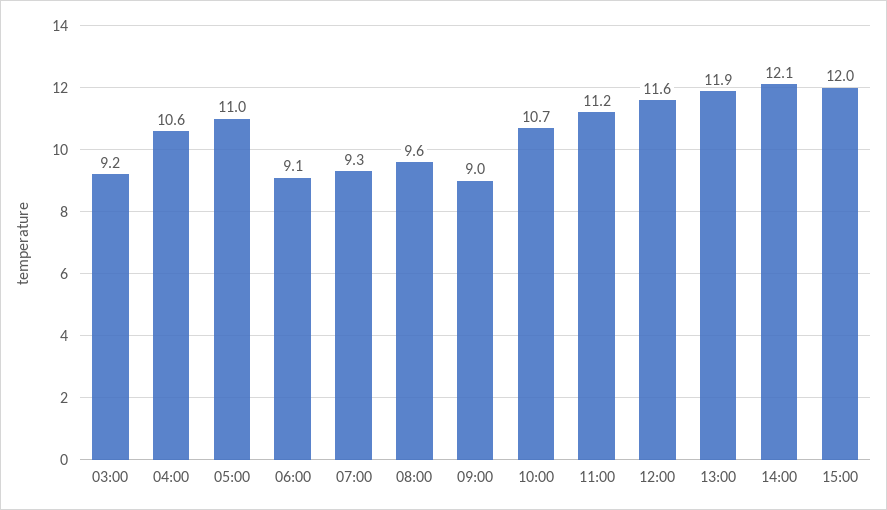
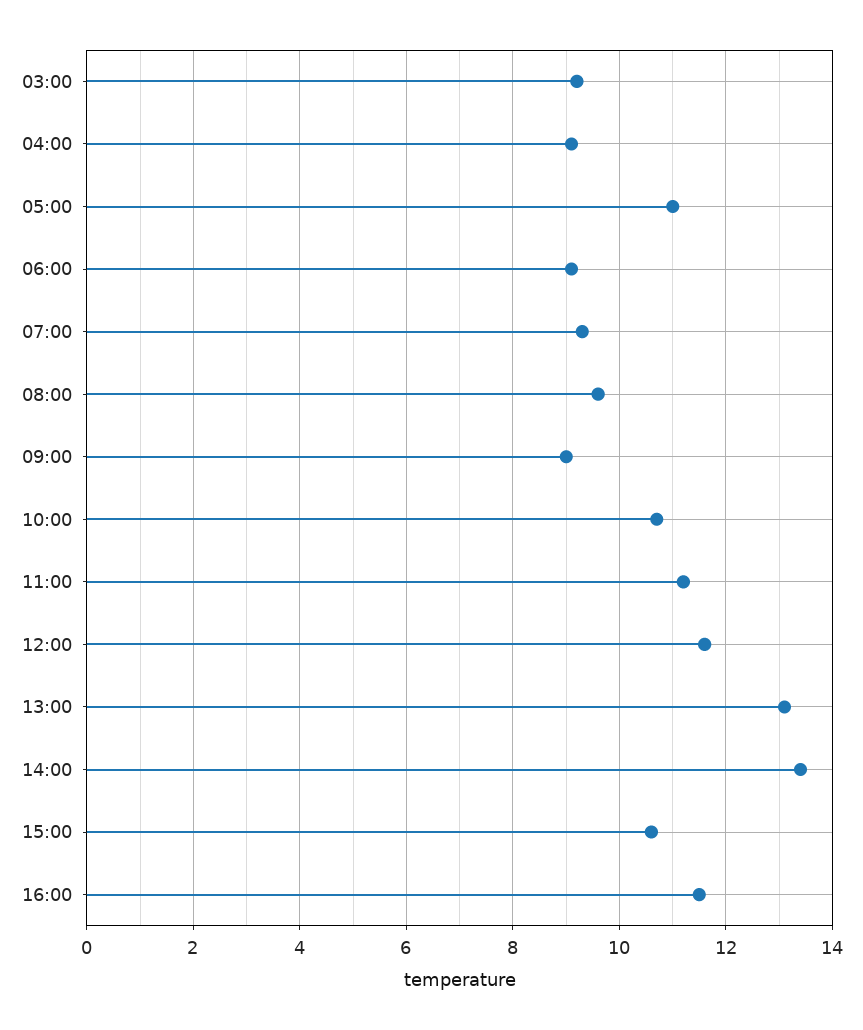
04:00: 10.6 -> 9
13:00: 11.9 -> 13
14:00: 12.1 -> 13.5
15:00: 12 -> 10.5
16:00: none -> 11.5

